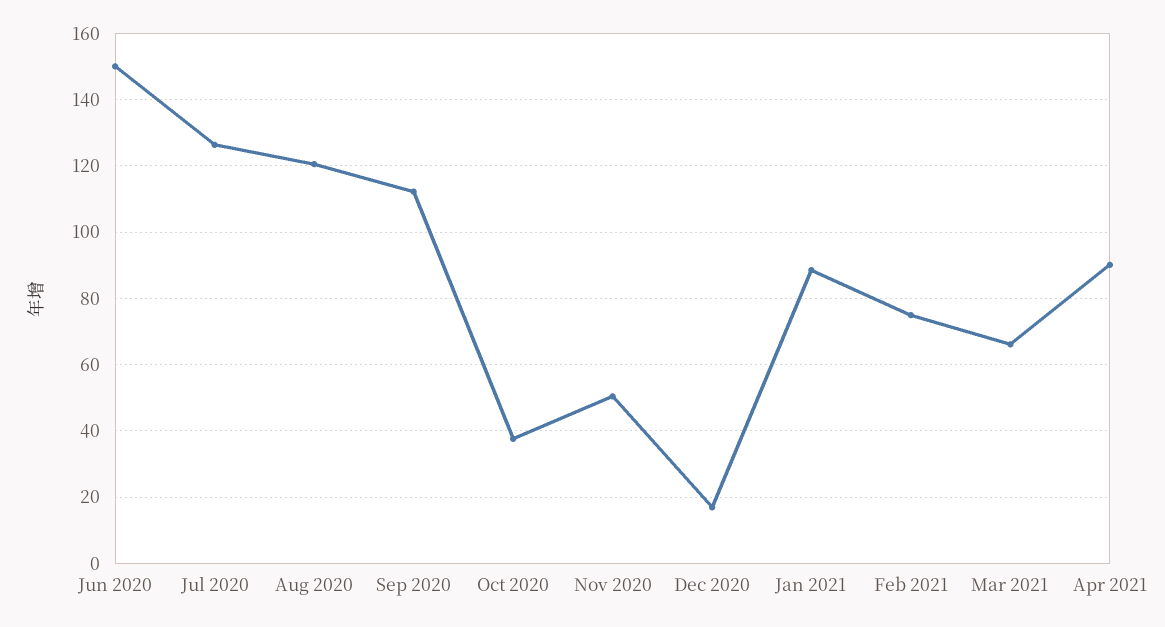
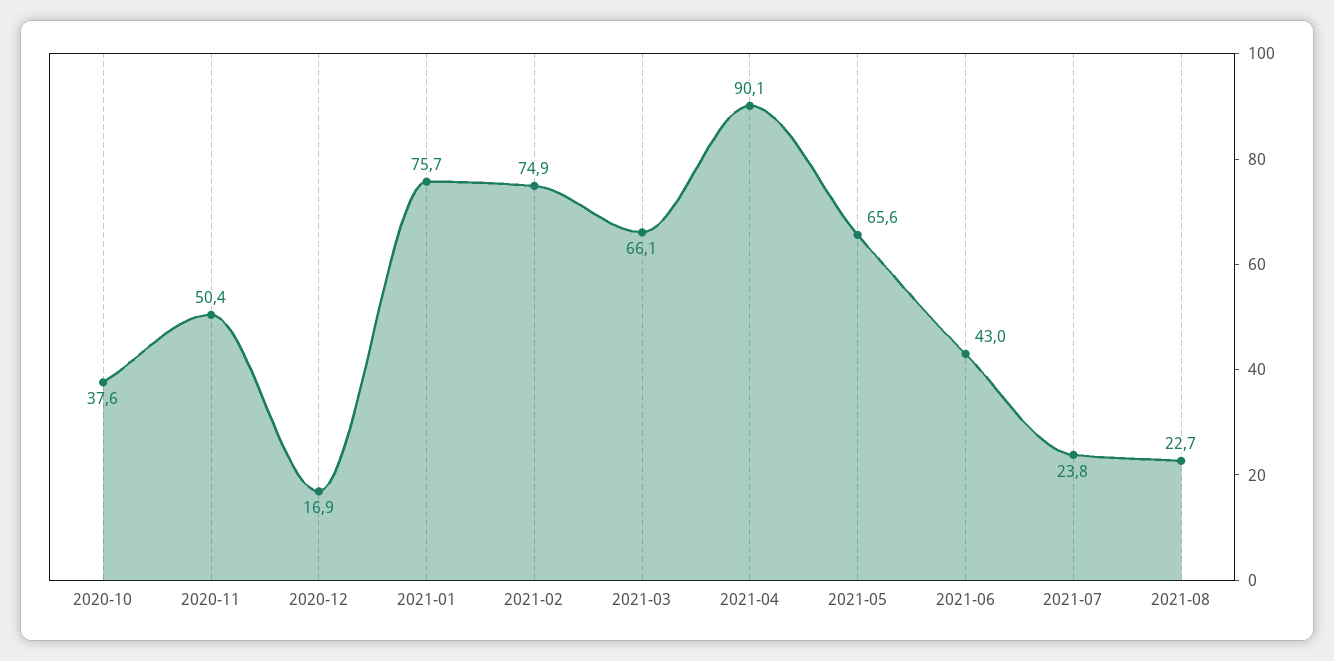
Jun 2020: 150 -> none
Jul 2020: 126 -> none
Aug 2020: 120 -> none
Sep 2020: 112 -> none
Jan 2021: 88 -> 75.7
2021-05: none -> 65.6
2021-06: none -> 43
2021-07: none -> 23.8
2021-08: none -> 22.7

